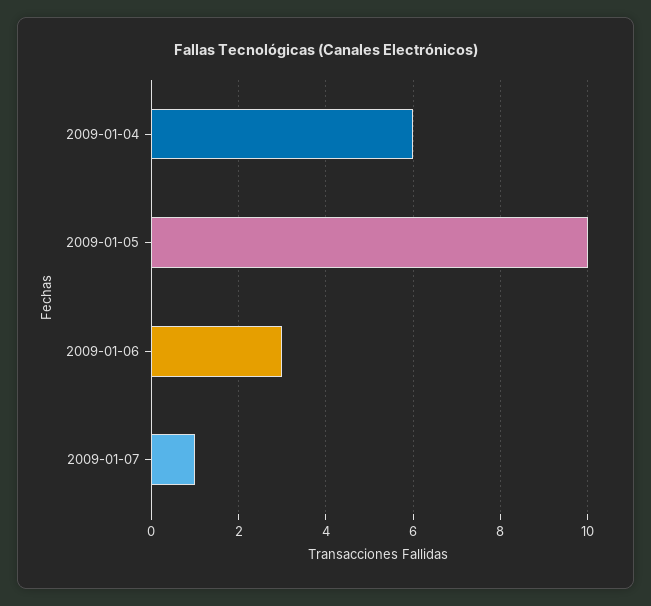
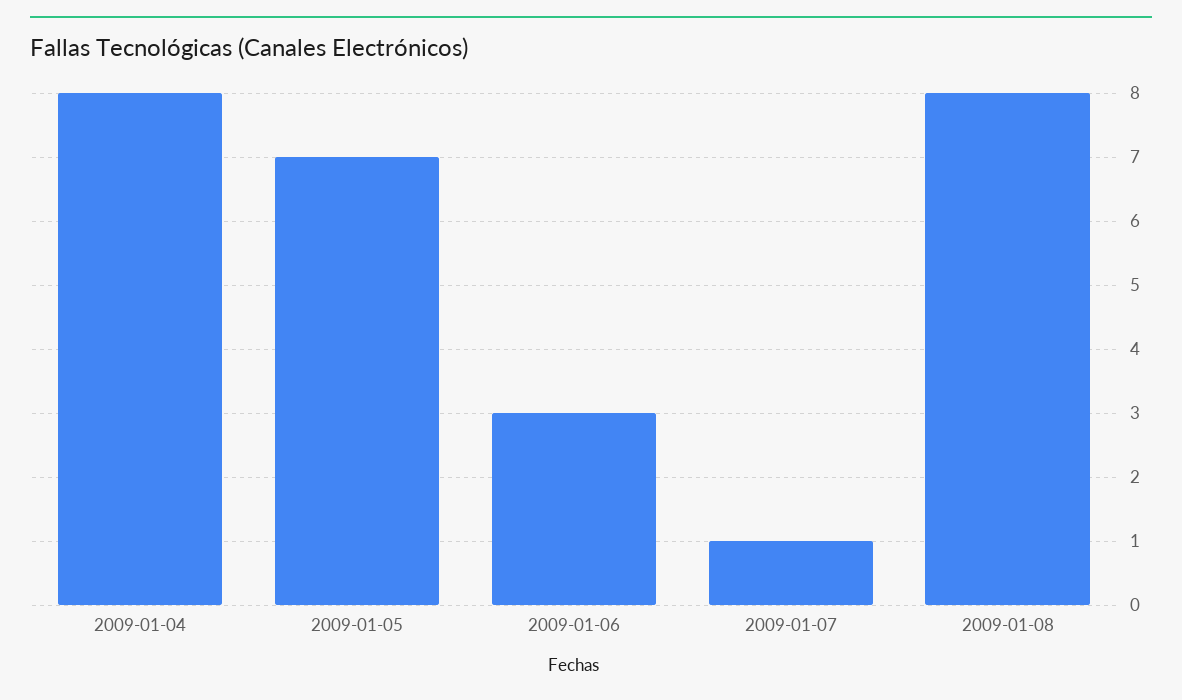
2009-01-04: 6 -> 8
2009-01-05: 10 -> 7
2009-01-08: none -> 8

